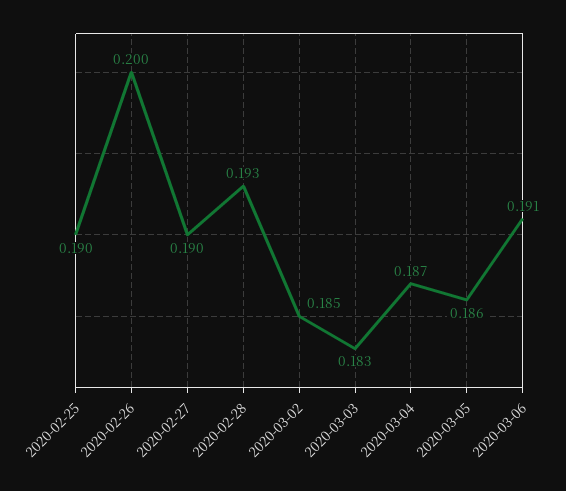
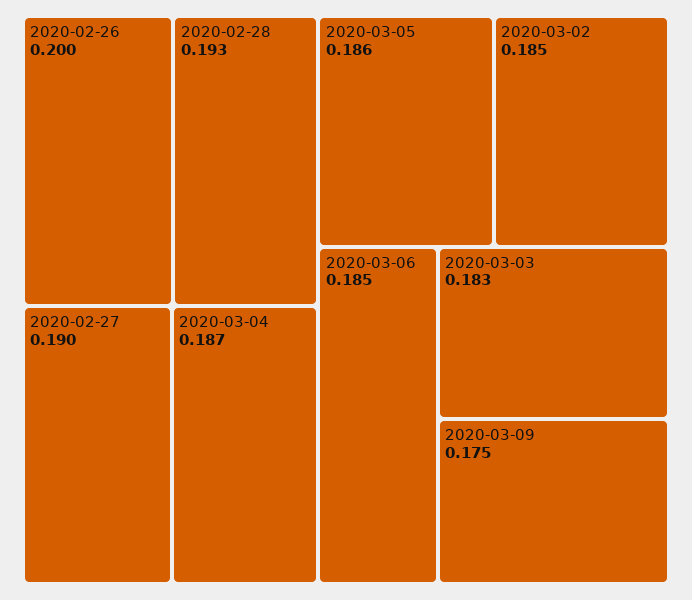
2020-02-25: 0.19 -> none
2020-03-06: 0.191 -> 0.185
2020-03-09: none -> 0.175

